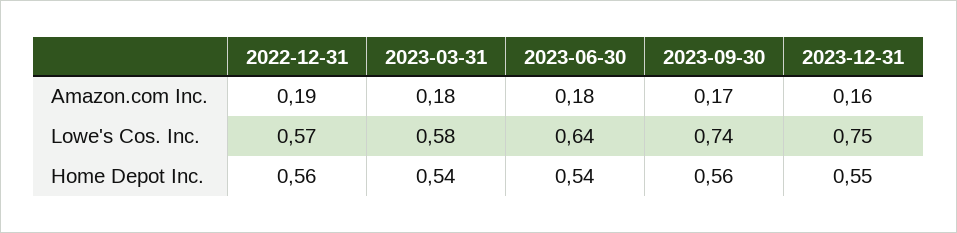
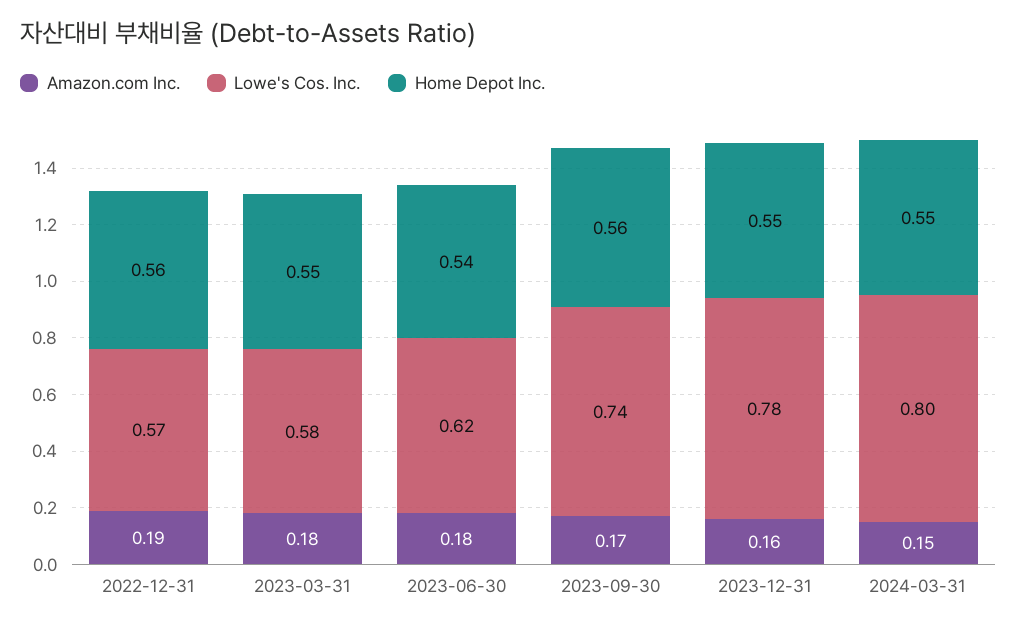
Lowe's Cos. Inc., 2023-06-30: 0.64 -> 0.62
Lowe's Cos. Inc., 2023-12-31: 0.75 -> 0.78
Home Depot Inc., 2023-03-31: 0.54 -> 0.55
Amazon.com Inc., 2024-03-31: none -> 0.15
Lowe's Cos. Inc., 2024-03-31: none -> 0.8
Home Depot Inc., 2024-03-31: none -> 0.55

